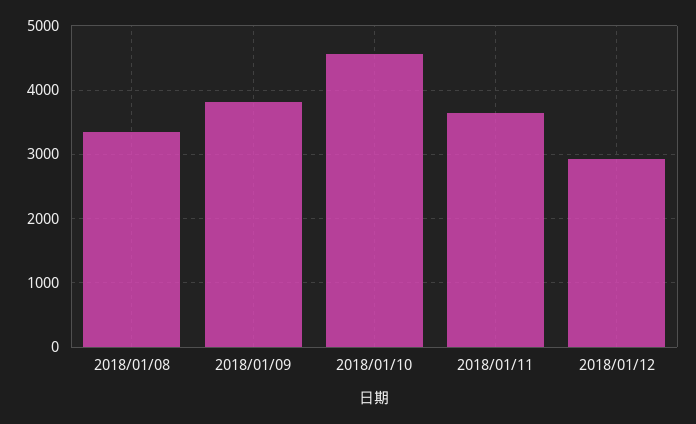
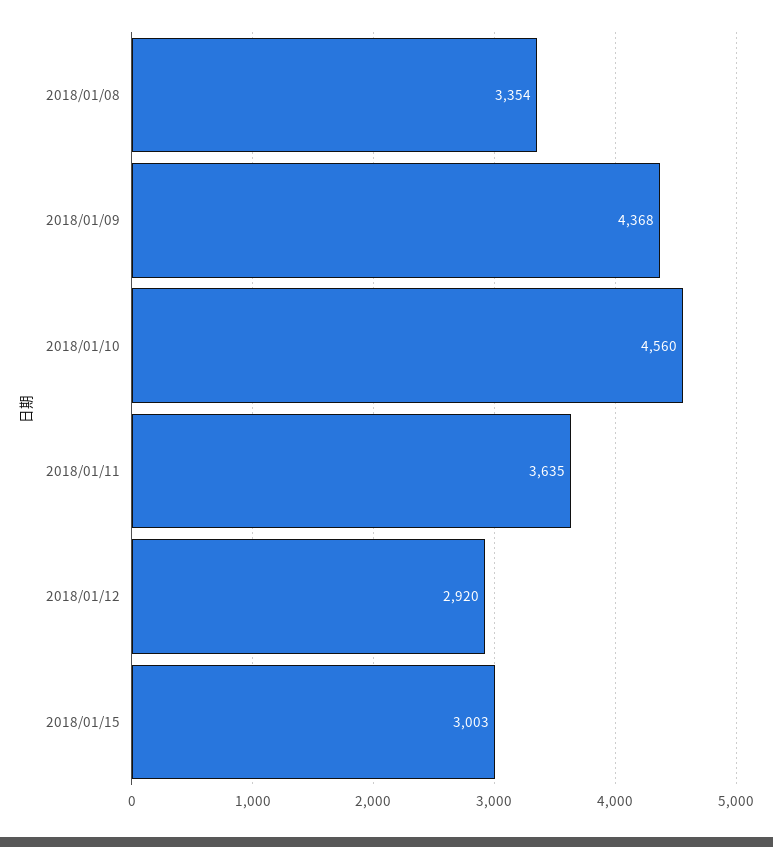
2018/01/09: 3800 -> 4368
2018/01/15: none -> 3003

